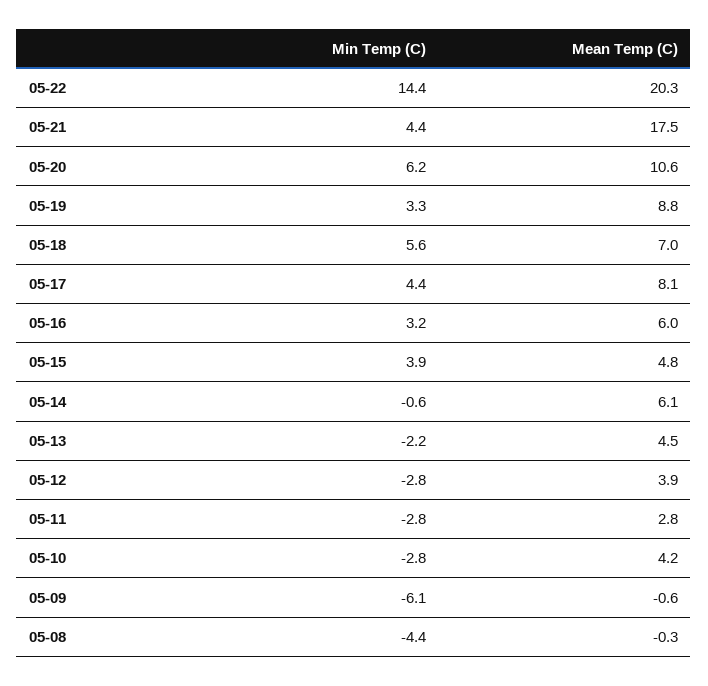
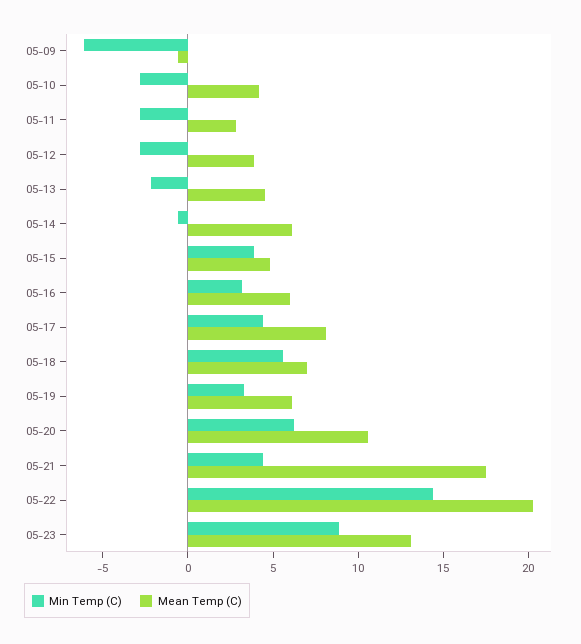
Mean Temp (C), 05-19: 8.8 -> 6
Min Temp (C), 05-08: -4.4 -> none
Mean Temp (C), 05-08: -0.3 -> none
Min Temp (C), 05-23: none -> 9
Mean Temp (C), 05-23: none -> 13

